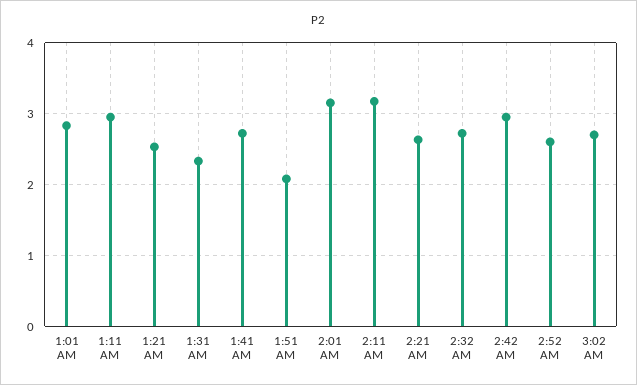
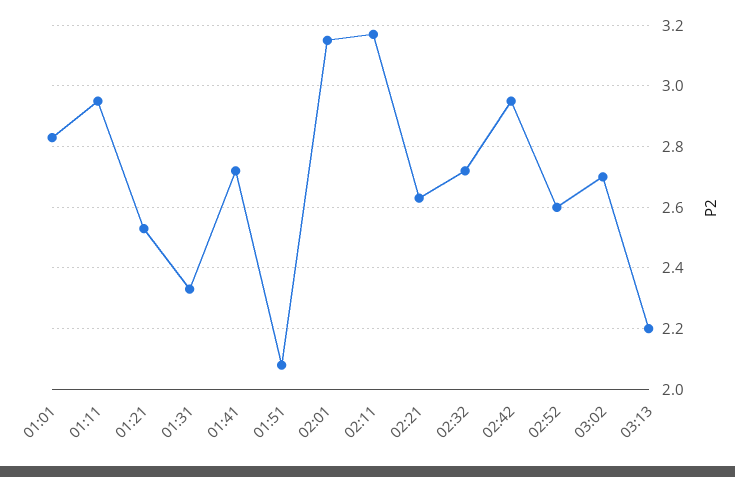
03:13: none -> 2.2

